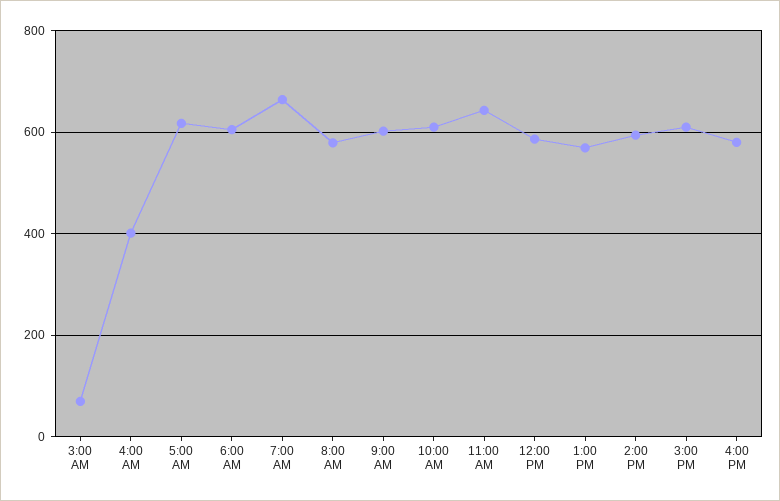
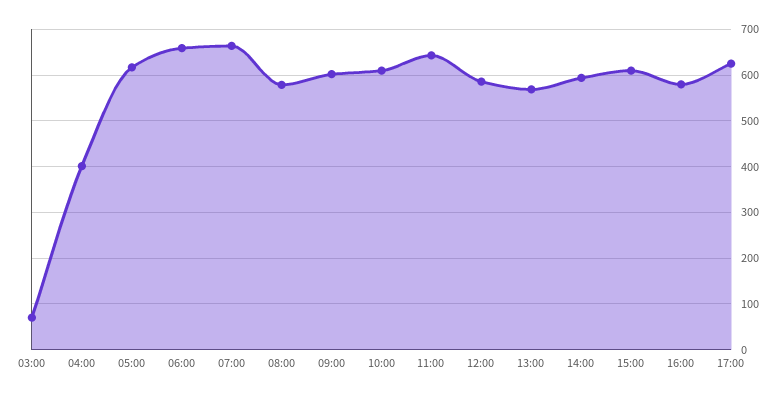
6:00 AM: 600 -> 660
17:00: none -> 620

